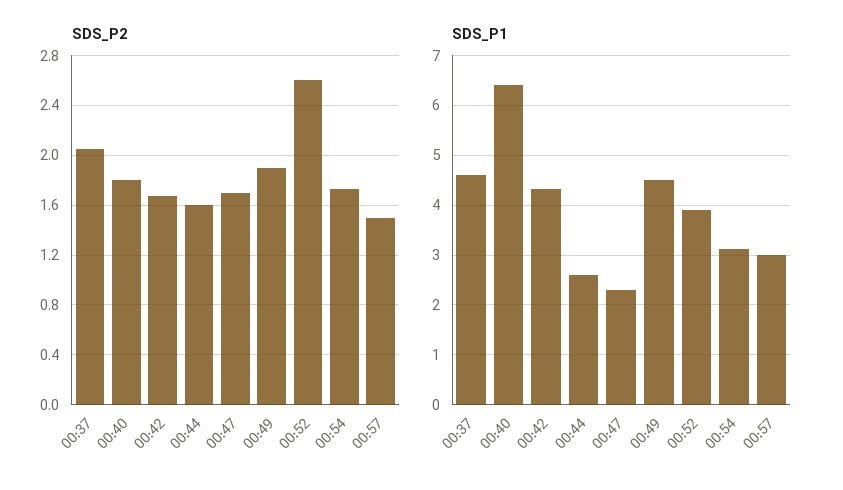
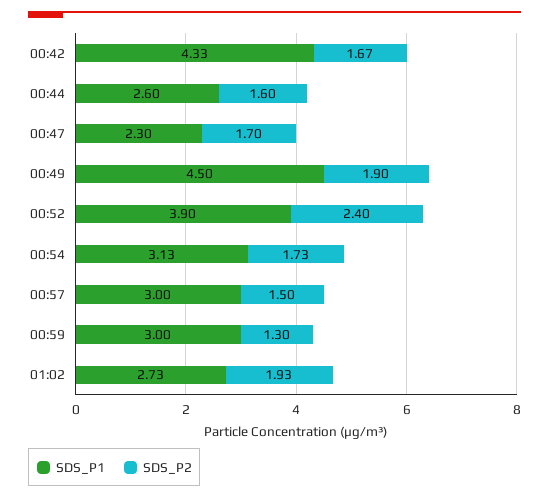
SDS_P2, 00:37: 2.05 -> none
SDS_P2, 00:40: 1.8 -> none
SDS_P2, 00:52: 2.6 -> 2.4
SDS_P1, 00:37: 4.6 -> none
SDS_P1, 00:40: 6.4 -> none
SDS_P1, 00:59: none -> 3
SDS_P2, 00:59: none -> 1.3
SDS_P1, 01:02: none -> 2.73
SDS_P2, 01:02: none -> 1.93

